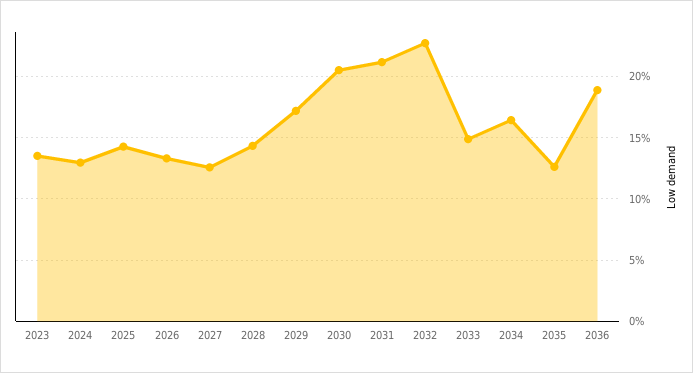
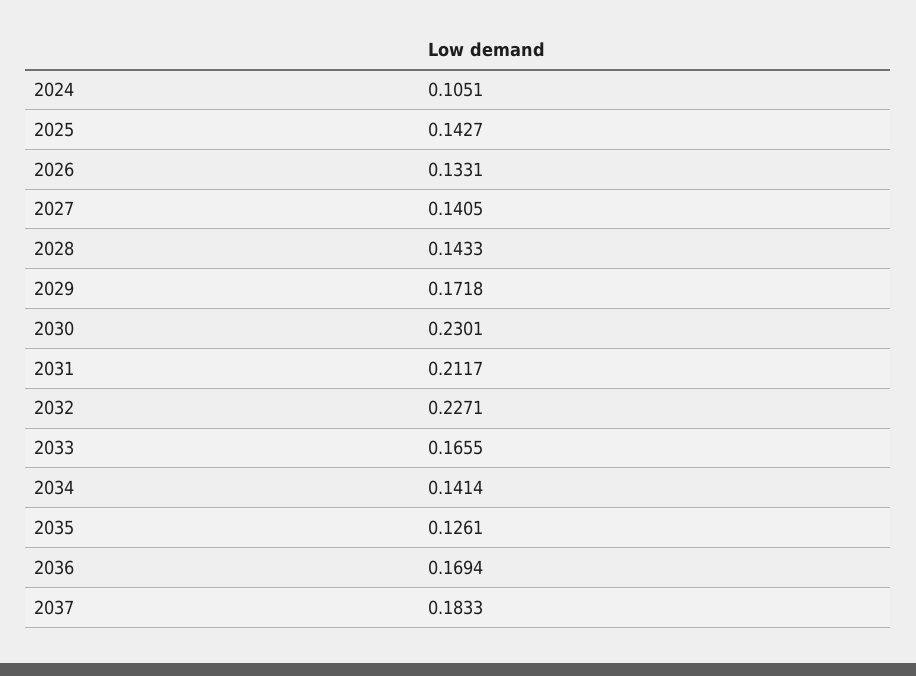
2023: 0.135 -> none
2024: 0.13 -> 0.1051
2027: 0.125 -> 0.1405
2030: 0.205 -> 0.2301
2033: 0.15 -> 0.1655
2034: 0.165 -> 0.1414
2036: 0.19 -> 0.1694
2037: none -> 0.1833

